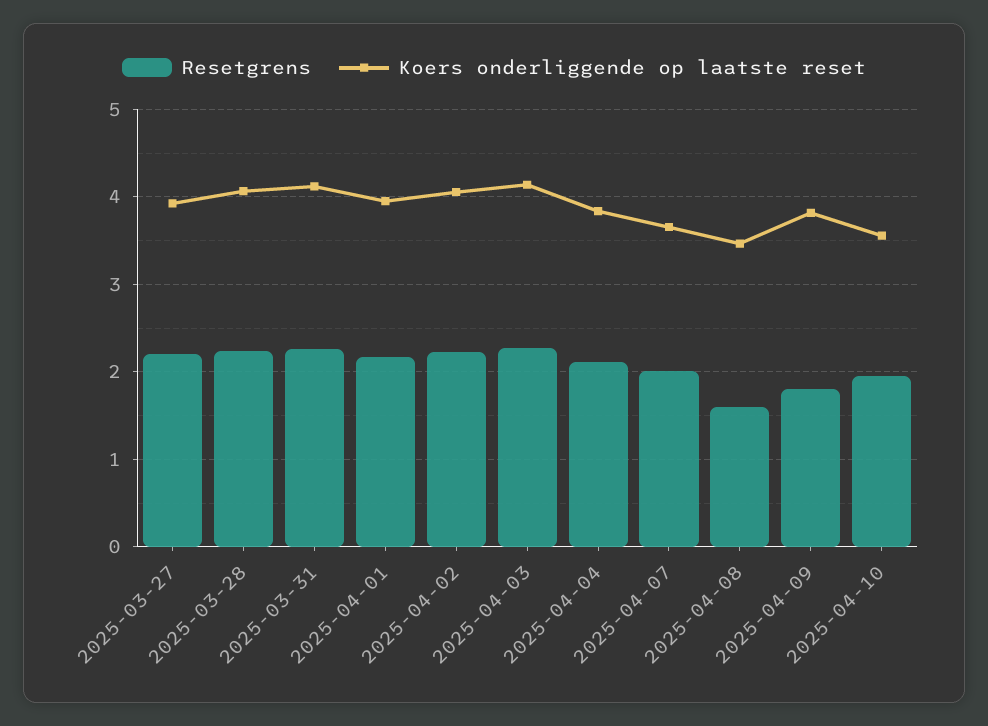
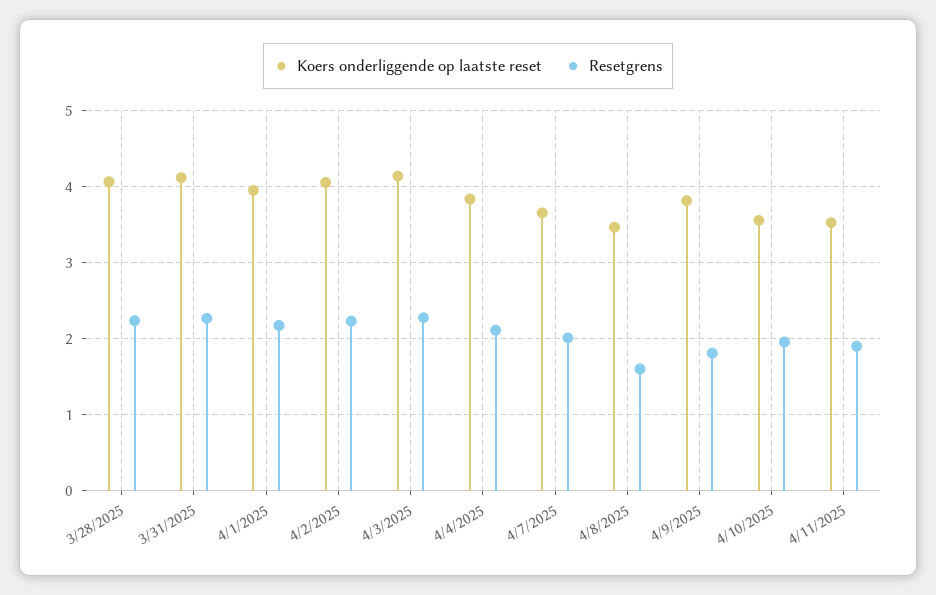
Resetgrens, 2025-03-27: 2.2 -> none
Koers onderliggende op laatste reset, 2025-03-27: 3.9 -> none
Koers onderliggende op laatste reset, 4/11/2025: none -> 3.5
Resetgrens, 4/11/2025: none -> 1.9

